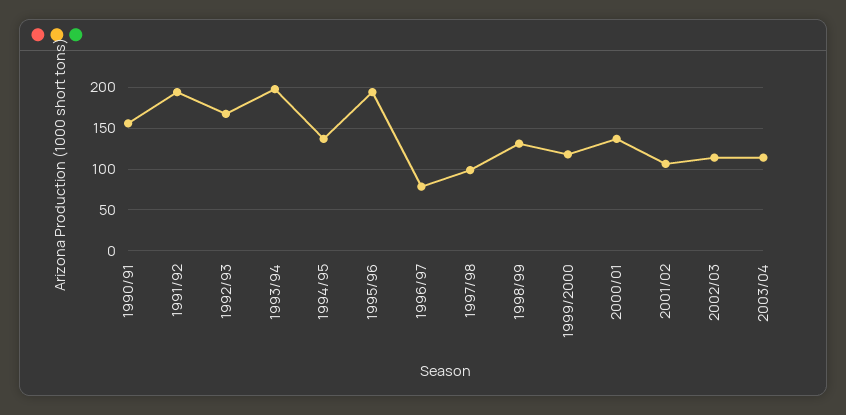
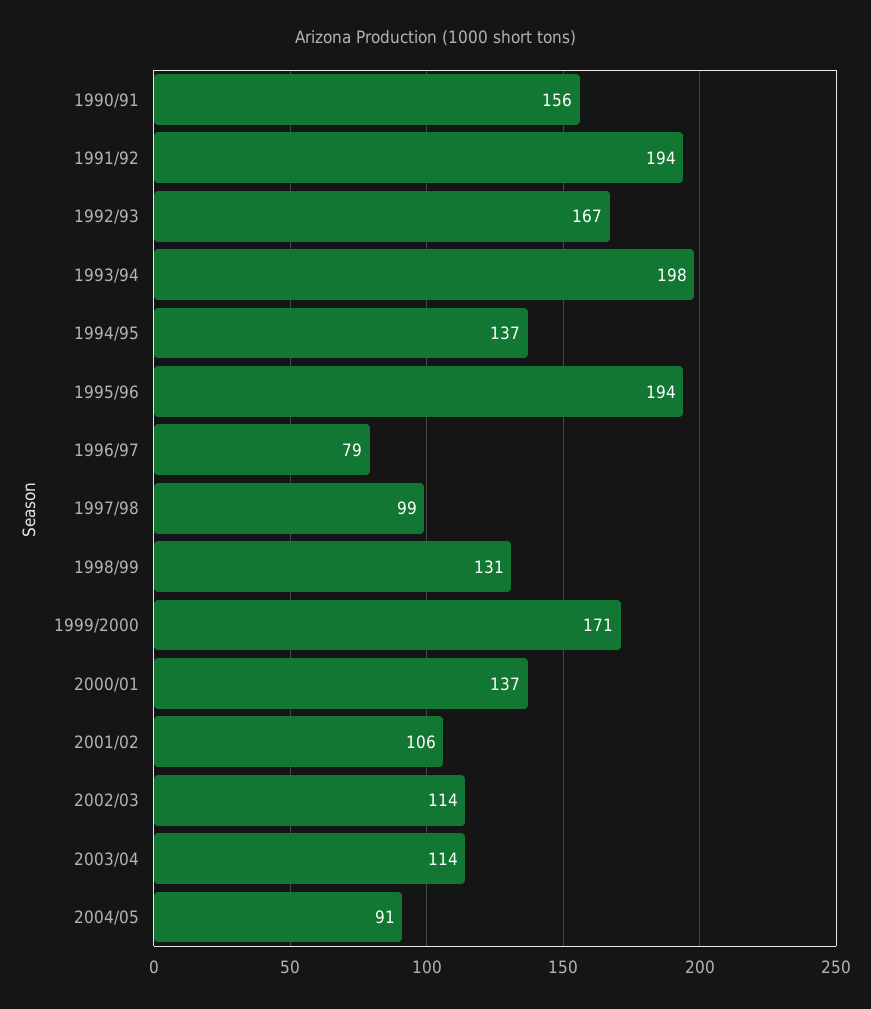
1999/2000: 120 -> 171
2004/05: none -> 91

